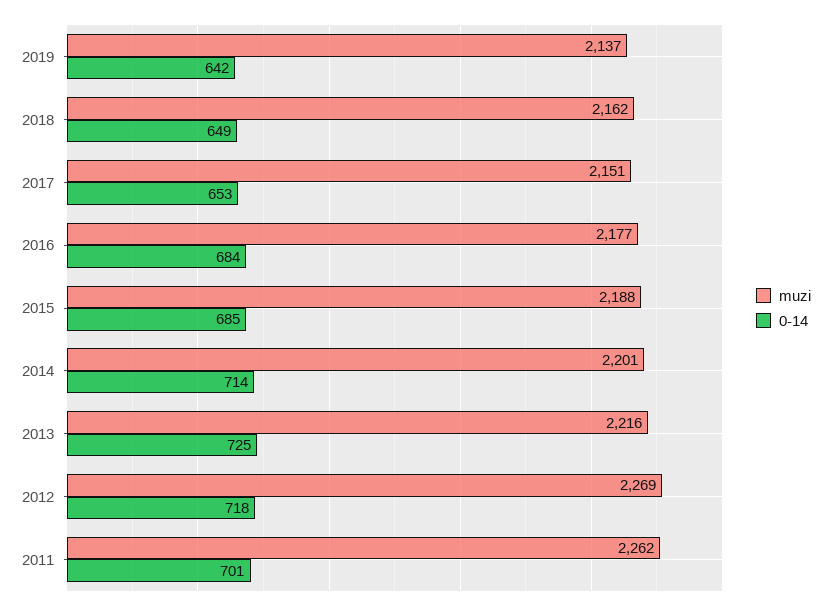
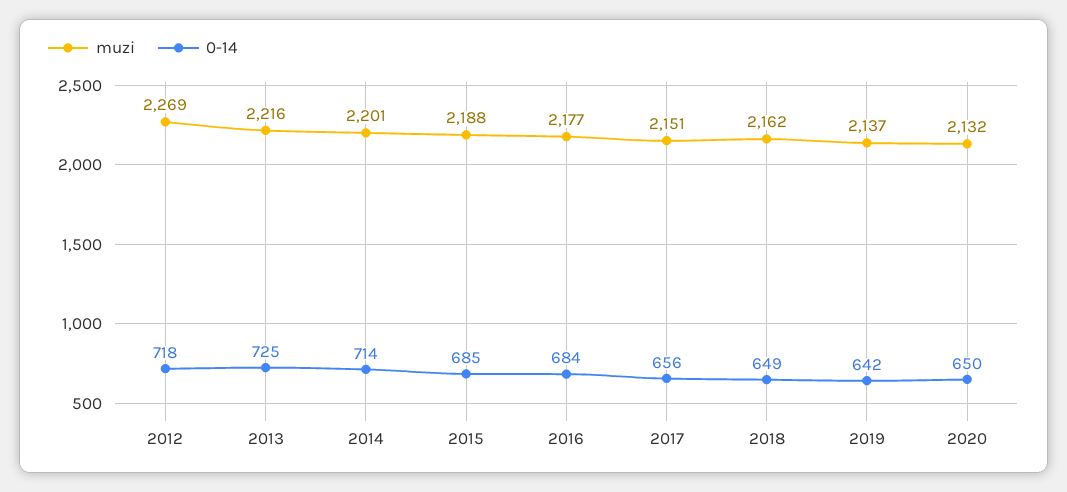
0-14, 2017: 653 -> 656
muzi, 2011: 2262 -> none
0-14, 2011: 701 -> none
muzi, 2020: none -> 2132
0-14, 2020: none -> 650

